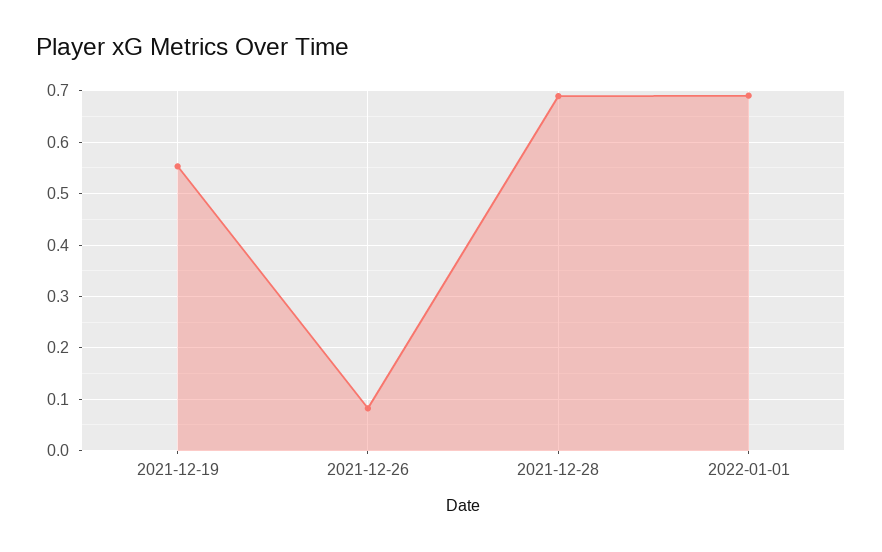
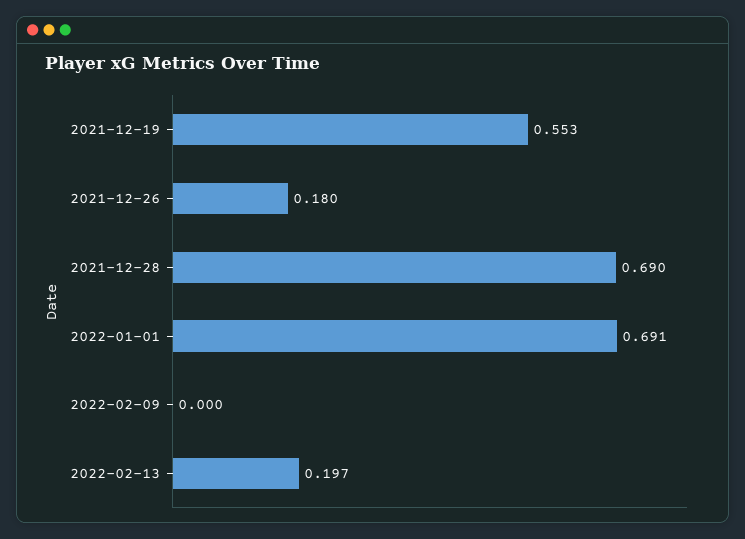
2021-12-26: 0.08 -> 0.18
2022-02-09: none -> 0
2022-02-13: none -> 0.197

